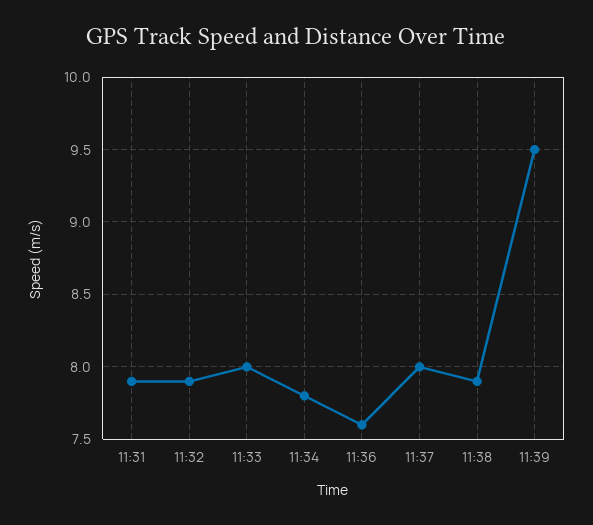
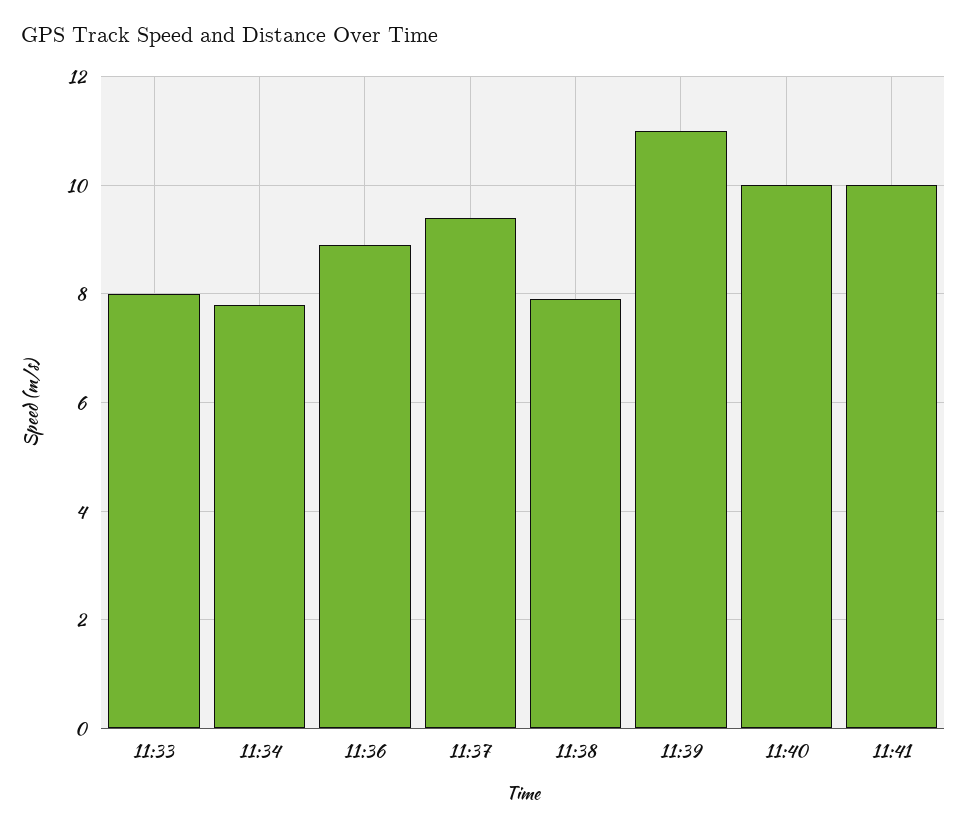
11:31: 7.9 -> none
11:32: 7.9 -> none
11:36: 7.6 -> 9
11:37: 8 -> 9.5
11:39: 9.5 -> 11
11:40: none -> 10
11:41: none -> 10

